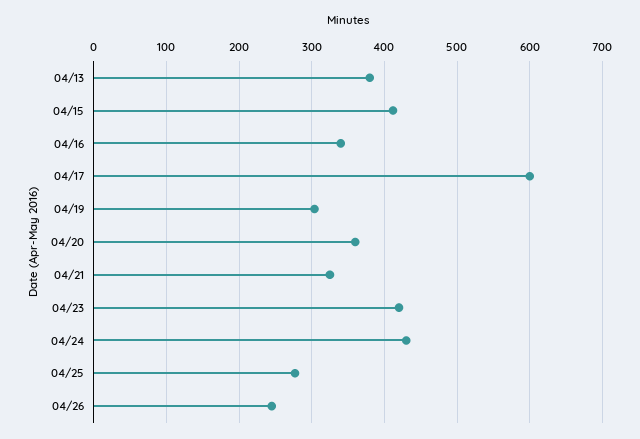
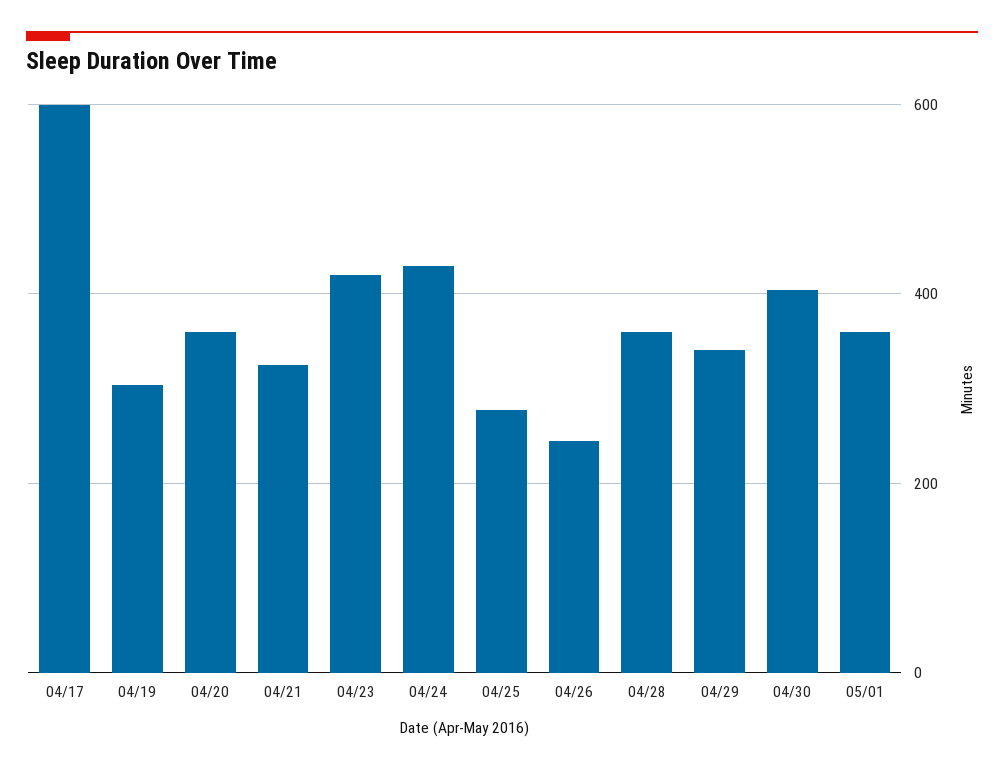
04/13: 380 -> none
04/15: 410 -> none
04/16: 340 -> none
04/28: none -> 360
04/29: none -> 340
04/30: none -> 400
05/01: none -> 360

